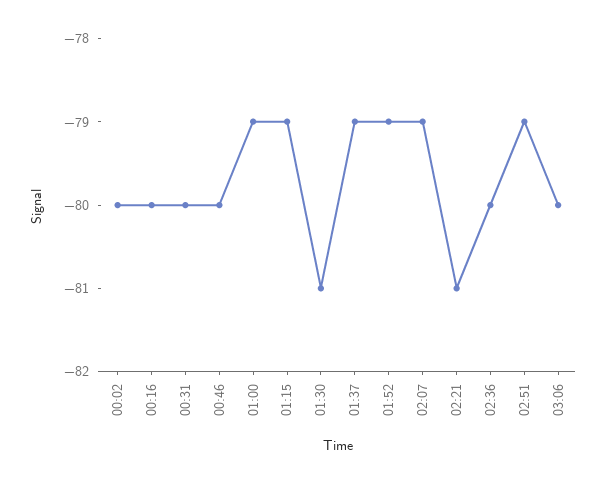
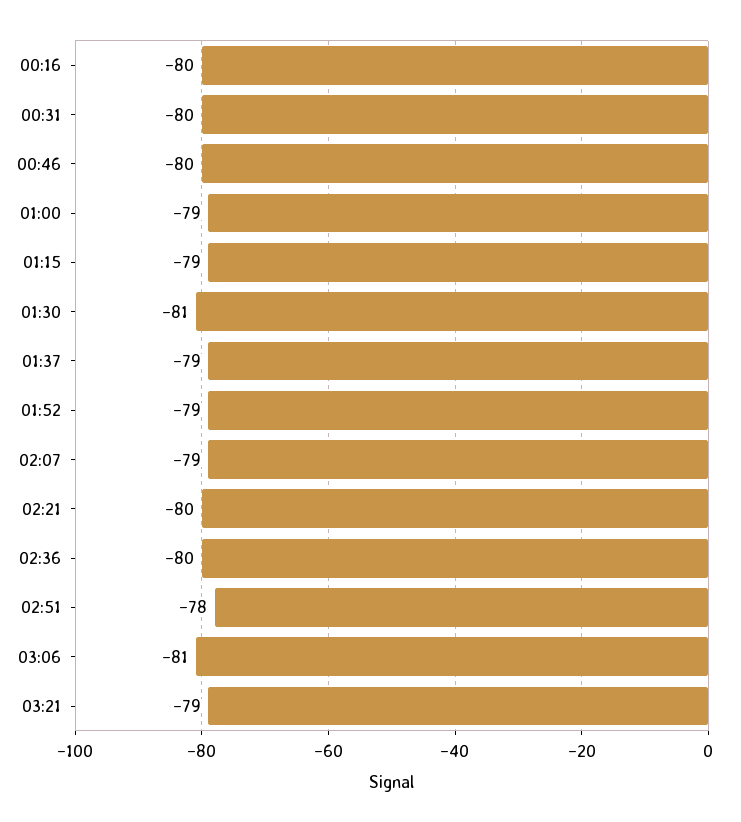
00:02: -80 -> none
02:21: -81 -> -80
02:51: -79 -> -78
03:06: -80 -> -81
03:21: none -> -79

